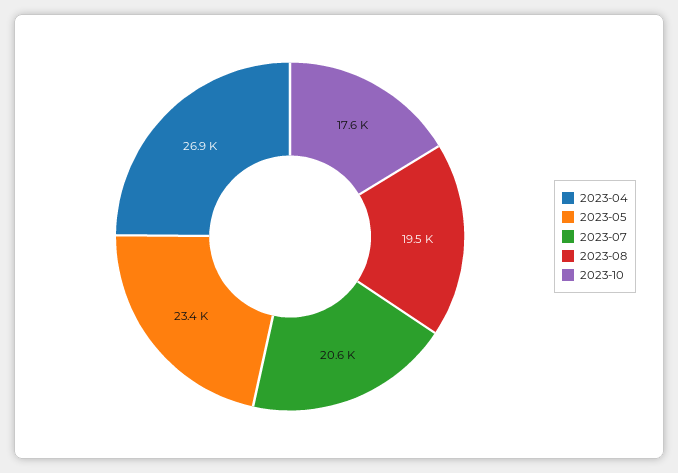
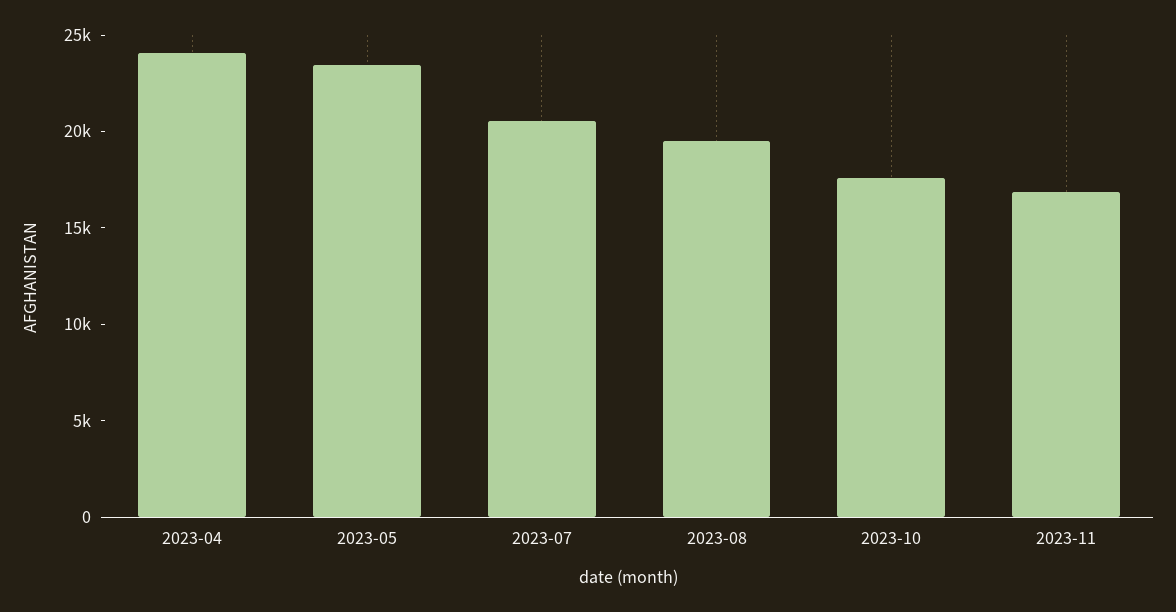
2023-04: 26900 -> 24000
2023-11: none -> 17000

